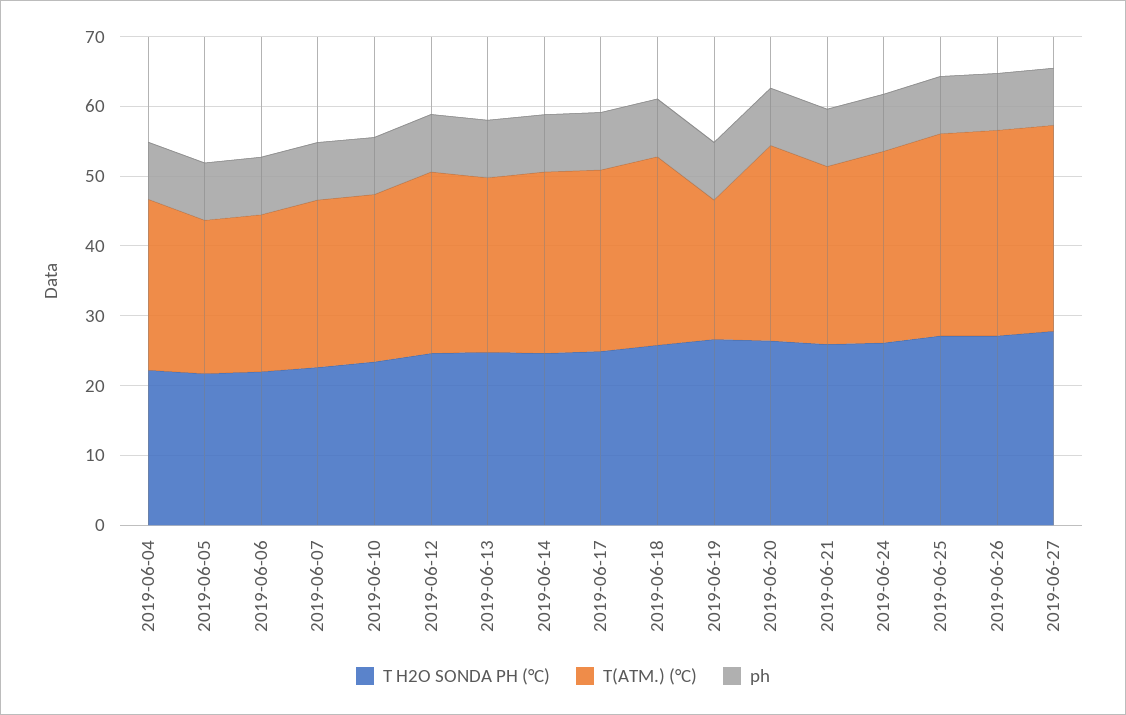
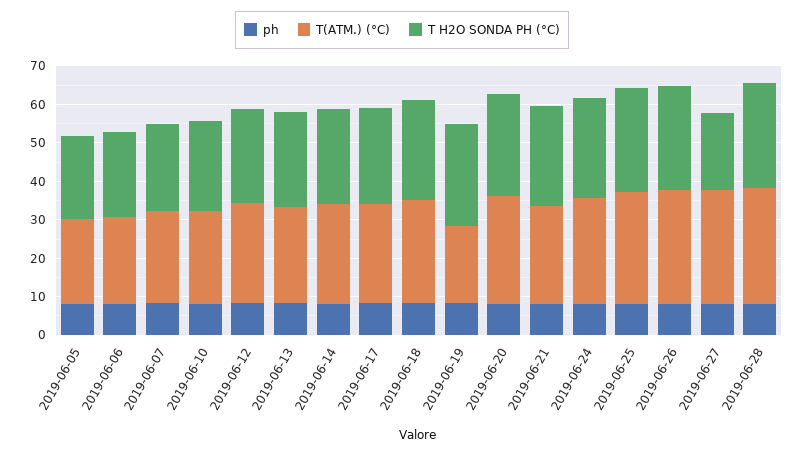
T H2O SONDA PH (°C), 2019-06-04: 22 -> none
T(ATM.) (°C), 2019-06-04: 24 -> none
ph, 2019-06-04: 8 -> none
T H2O SONDA PH (°C), 2019-06-27: 28 -> 20
ph, 2019-06-28: none -> 7.5
T(ATM.) (°C), 2019-06-28: none -> 30
T H2O SONDA PH (°C), 2019-06-28: none -> 27.5

